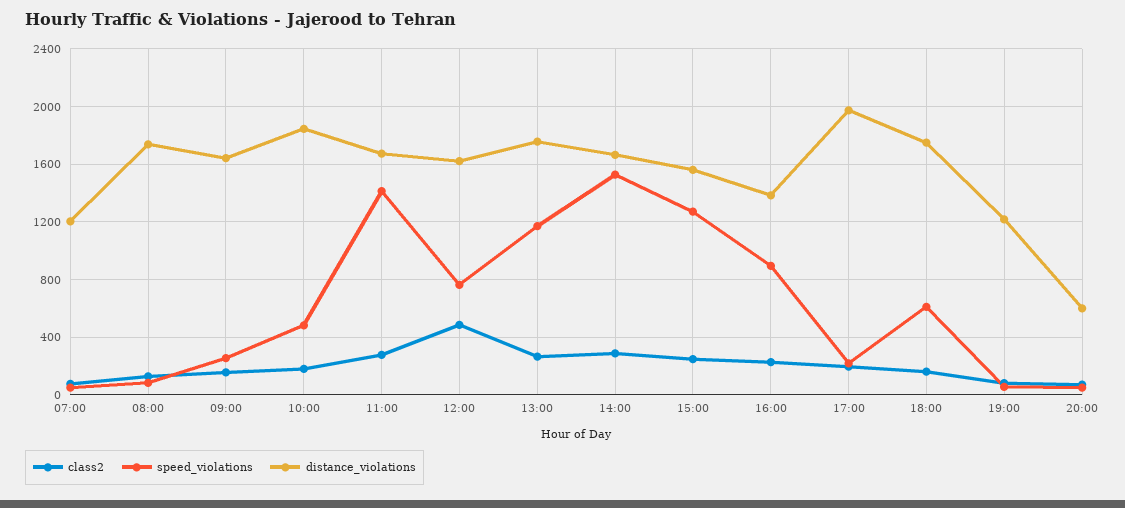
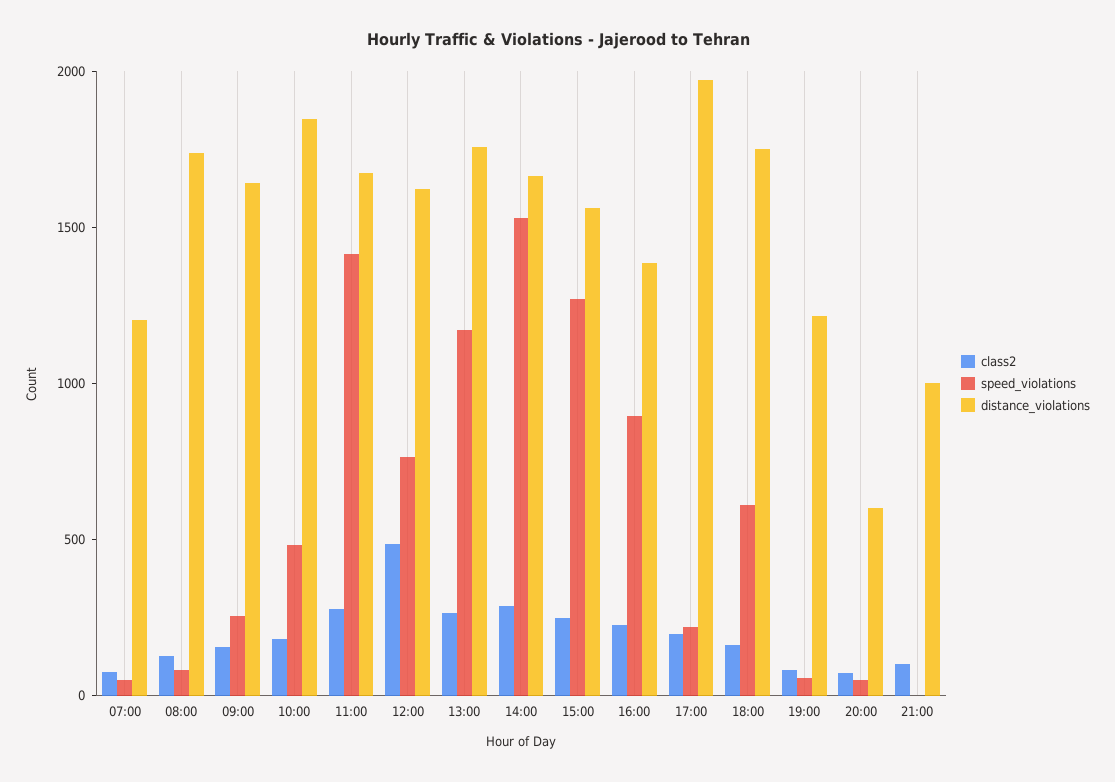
class2, 21:00: none -> 100
speed_violations, 21:00: none -> 0
distance_violations, 21:00: none -> 1000

